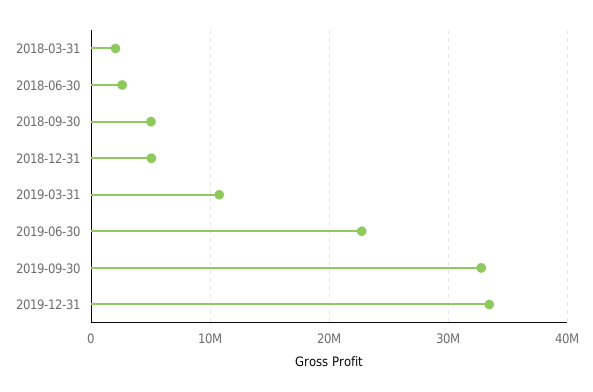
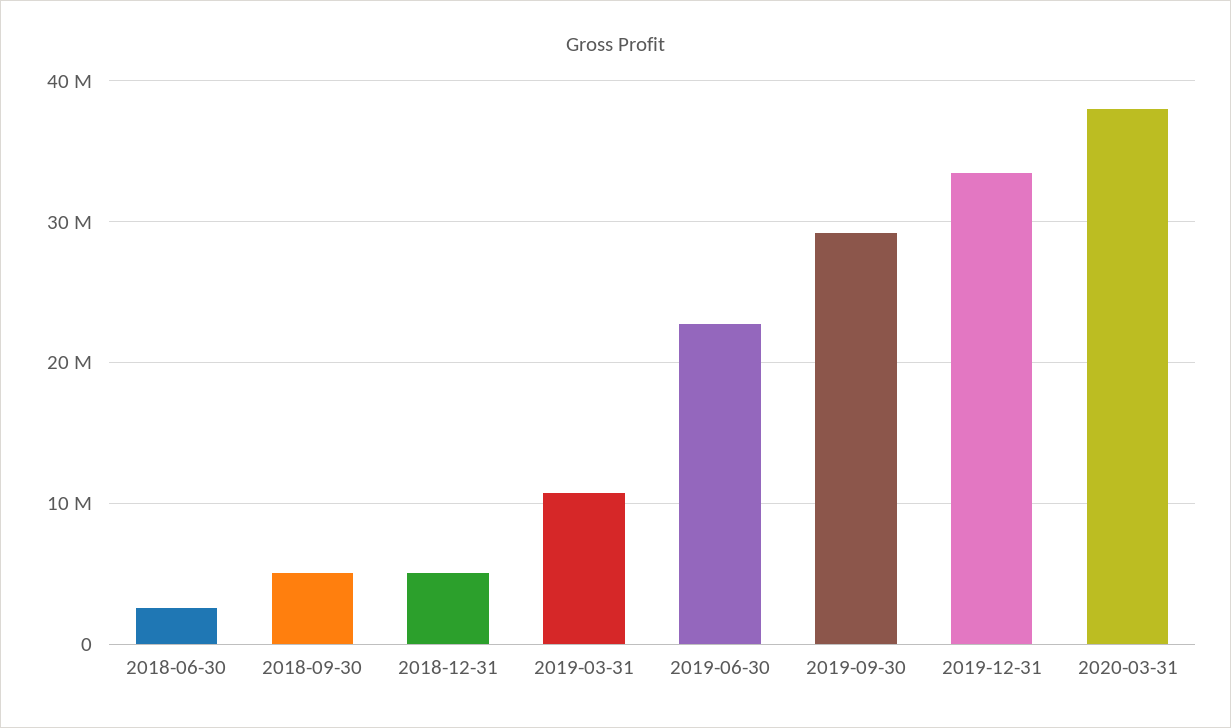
2018-03-31: 2000000 -> none
2019-09-30: 33000000 -> 29000000
2020-03-31: none -> 38000000

